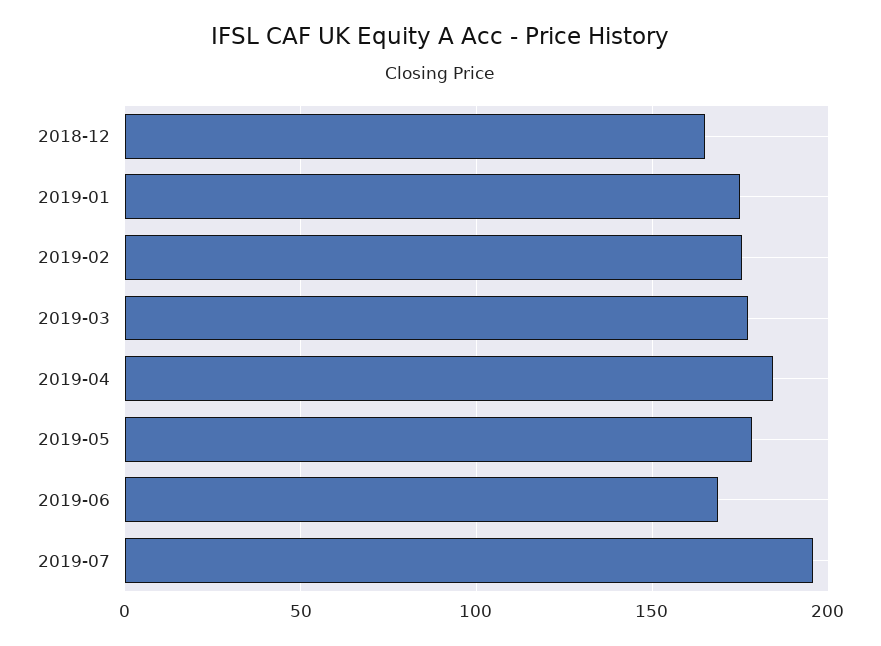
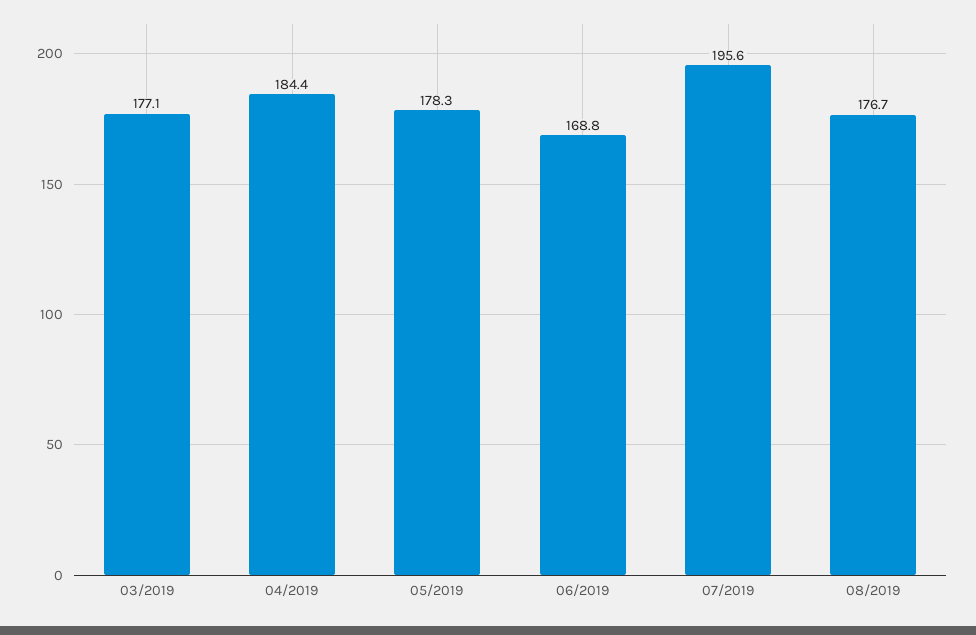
2018-12: 165 -> none
2019-01: 175 -> none
2019-02: 175 -> none
08/2019: none -> 176.7

